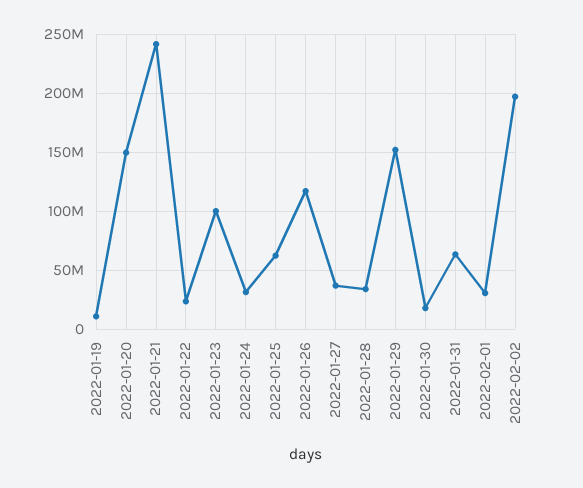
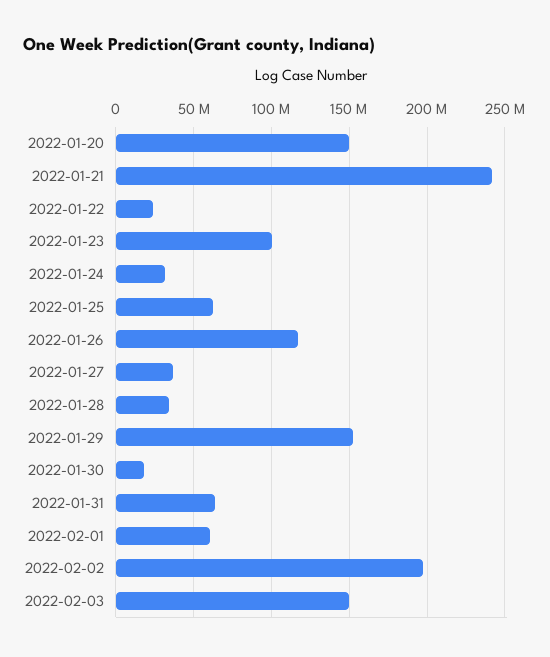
2022-01-19: 10000000 -> none
2022-02-01: 30000000 -> 60000000
2022-02-03: none -> 150000000

